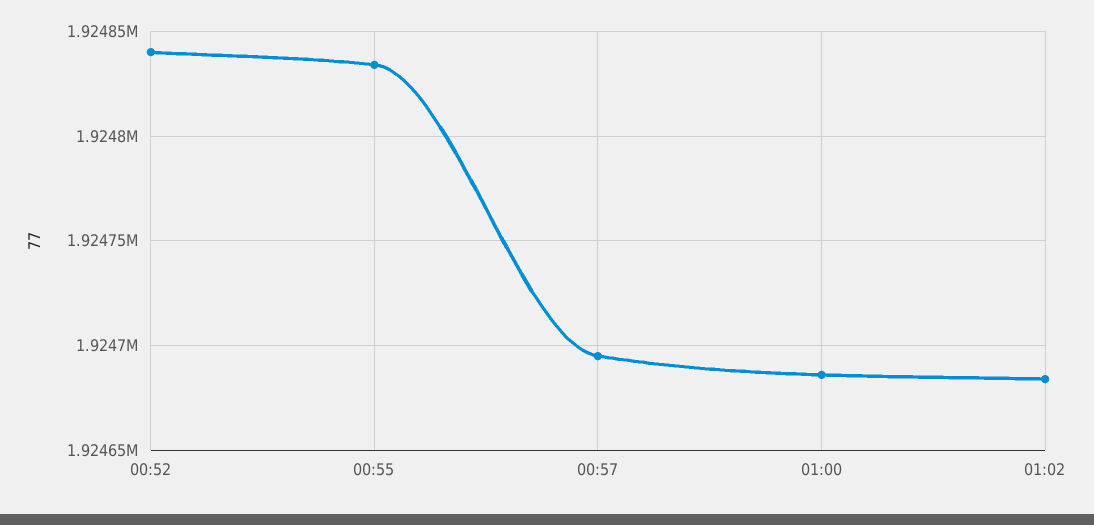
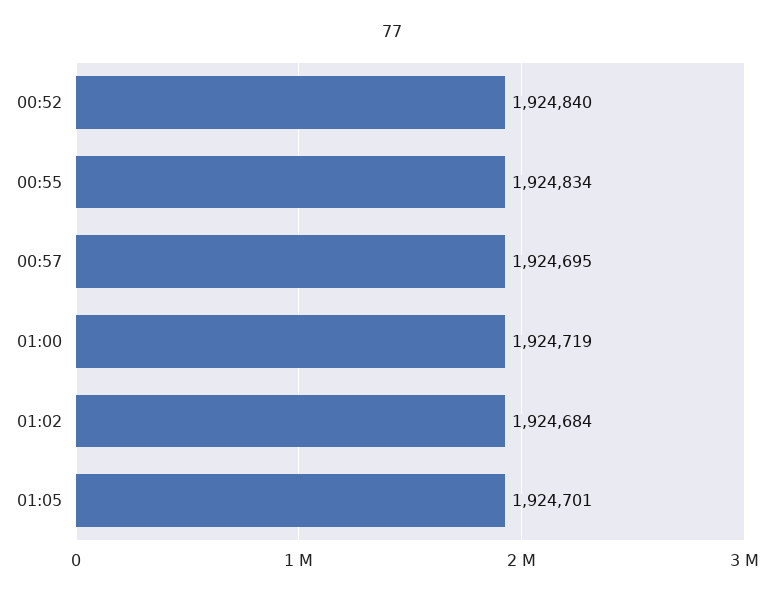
01:00: 1924685 -> 1924719
01:05: none -> 1924701

